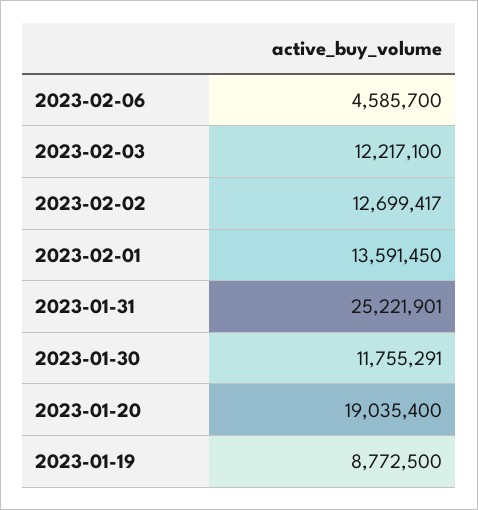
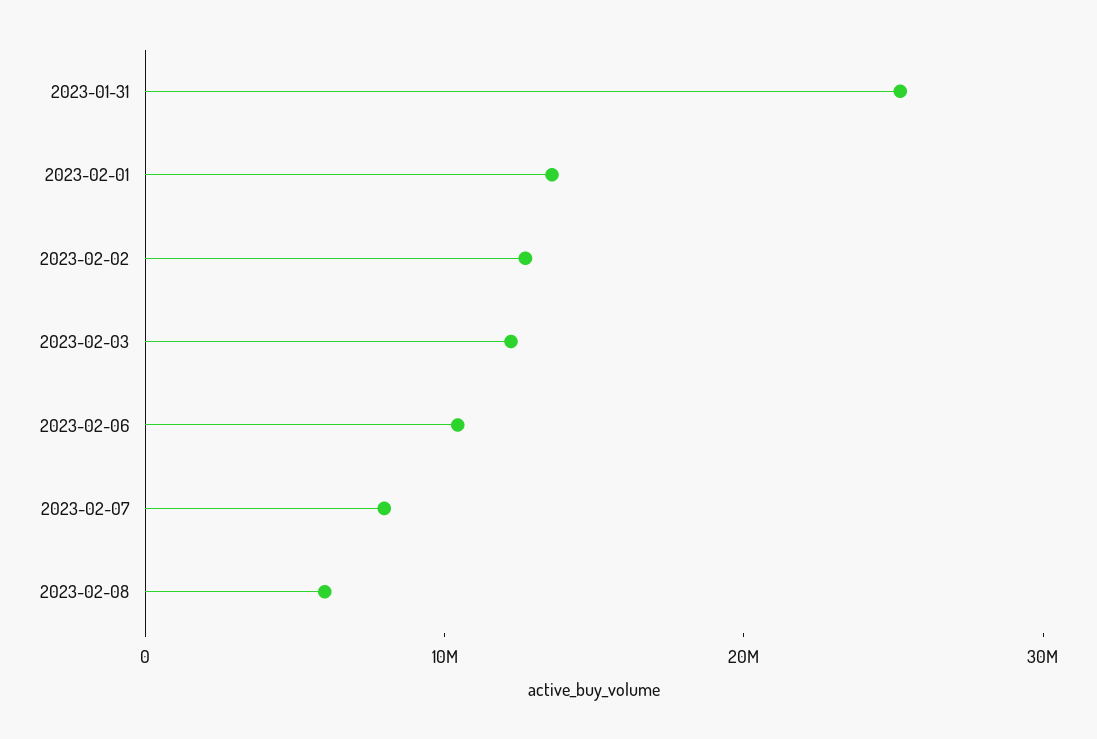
2023-02-06: 4585700 -> 10000000
2023-01-30: 11755291 -> none
2023-01-20: 19035400 -> none
2023-01-19: 8772500 -> none
2023-02-07: none -> 8000000
2023-02-08: none -> 6000000

